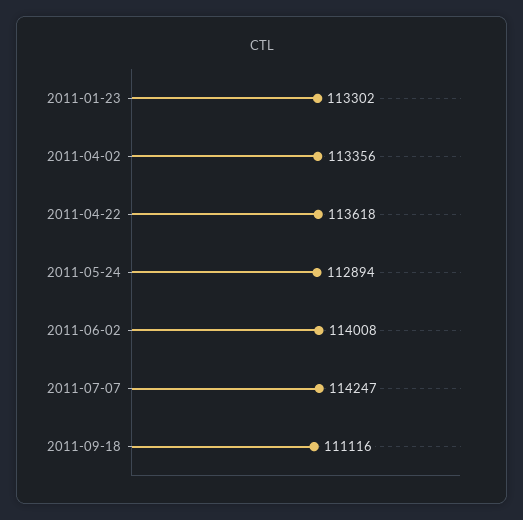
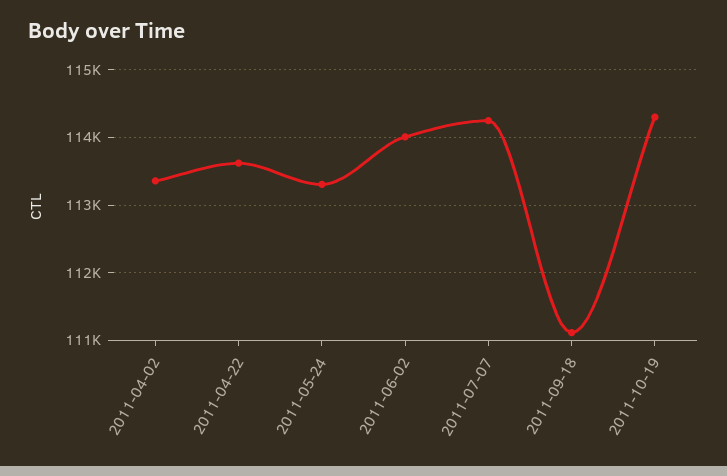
2011-01-23: 113302 -> none
2011-05-24: 112894 -> 113300
2011-10-19: none -> 114300

